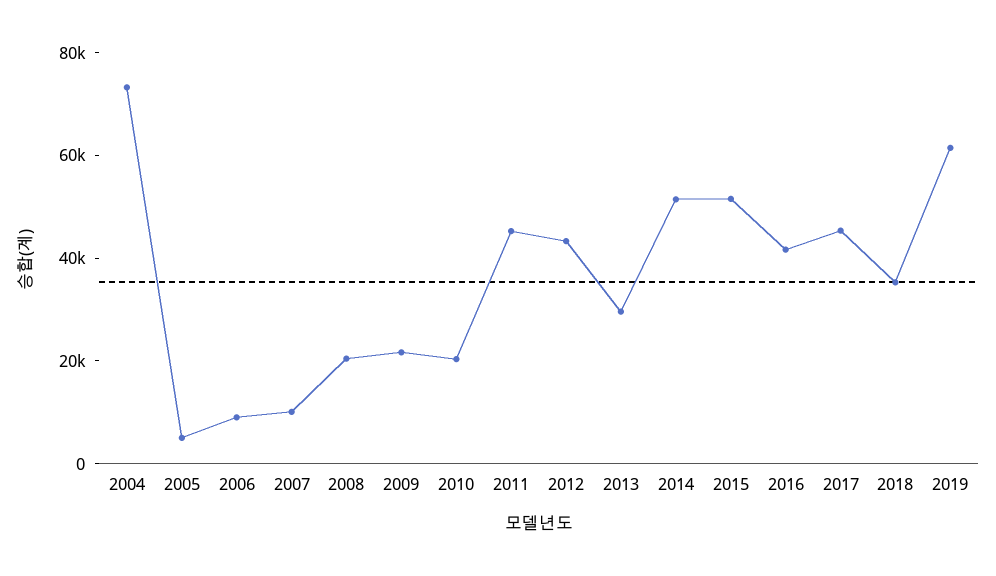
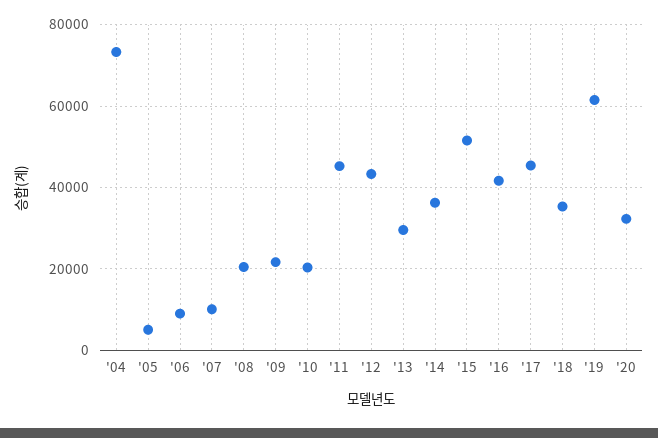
2014: 50000 -> 36000
'20: none -> 32000

